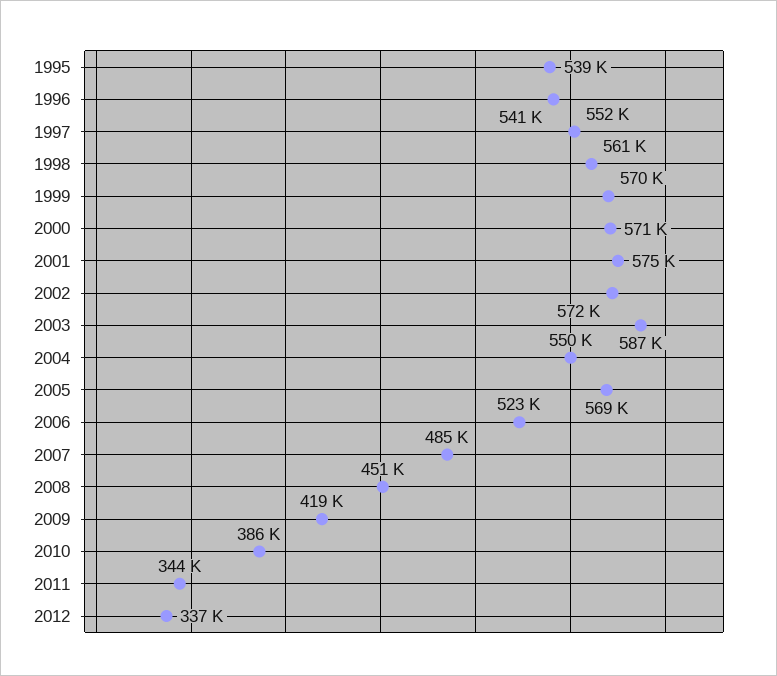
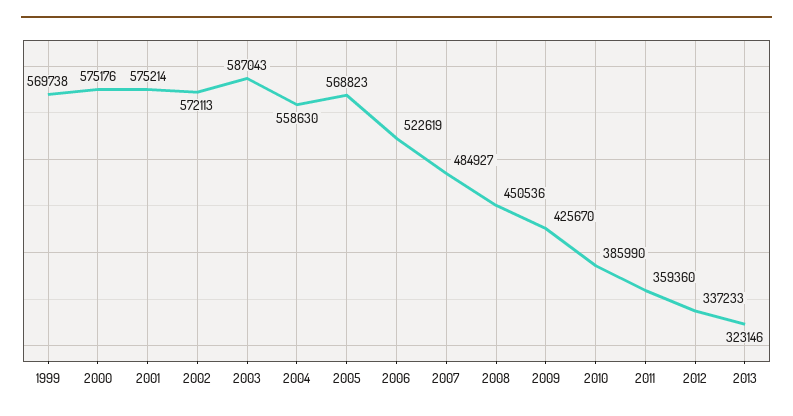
1995: 539000 -> none
1996: 541000 -> none
1997: 552000 -> none
1998: 561000 -> none
2000: 571000 -> 575176
2004: 550000 -> 558630
2009: 419000 -> 425670
2011: 344000 -> 359360
2013: none -> 323146

